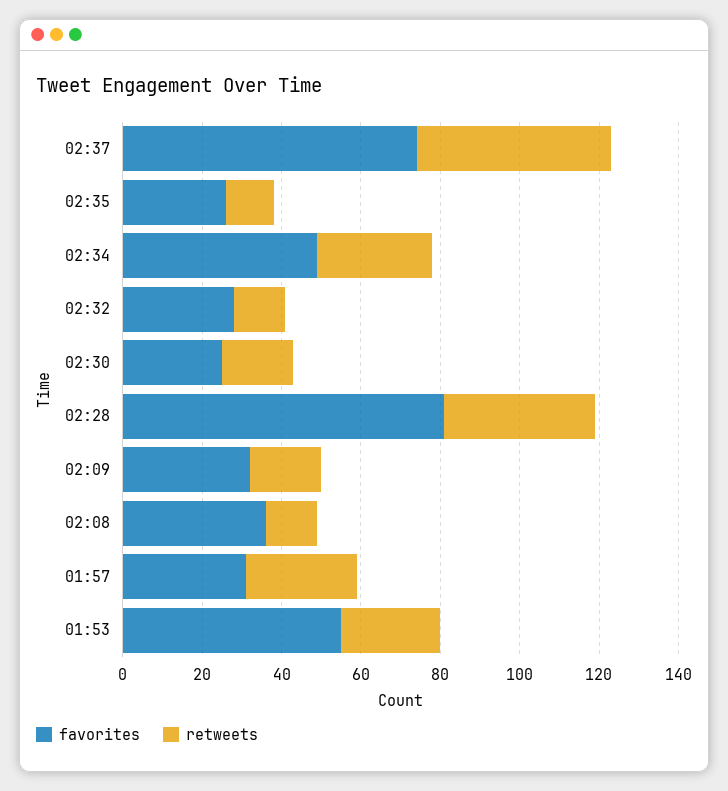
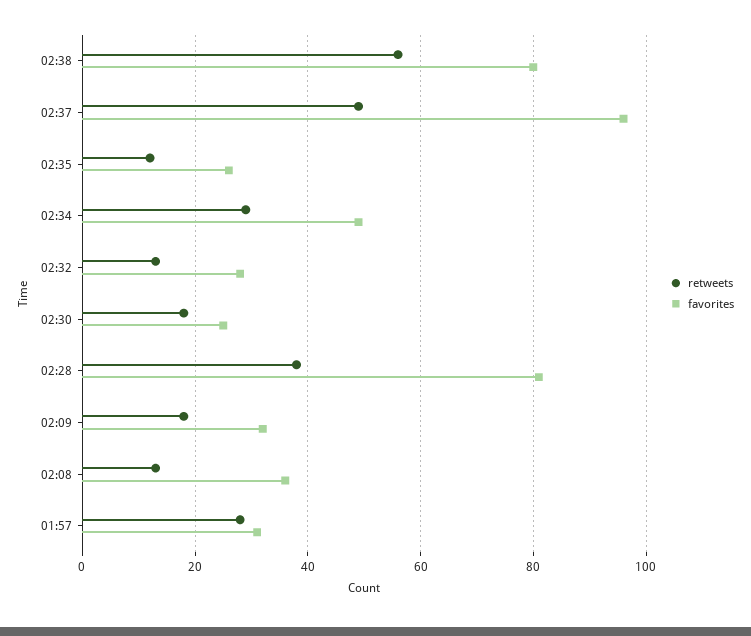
favorites, 02:37: 75 -> 95
favorites, 01:53: 55 -> none
retweets, 01:53: 25 -> none
retweets, 02:38: none -> 55
favorites, 02:38: none -> 80

